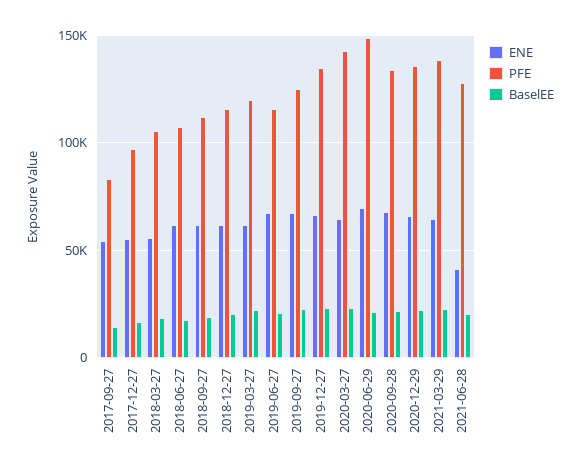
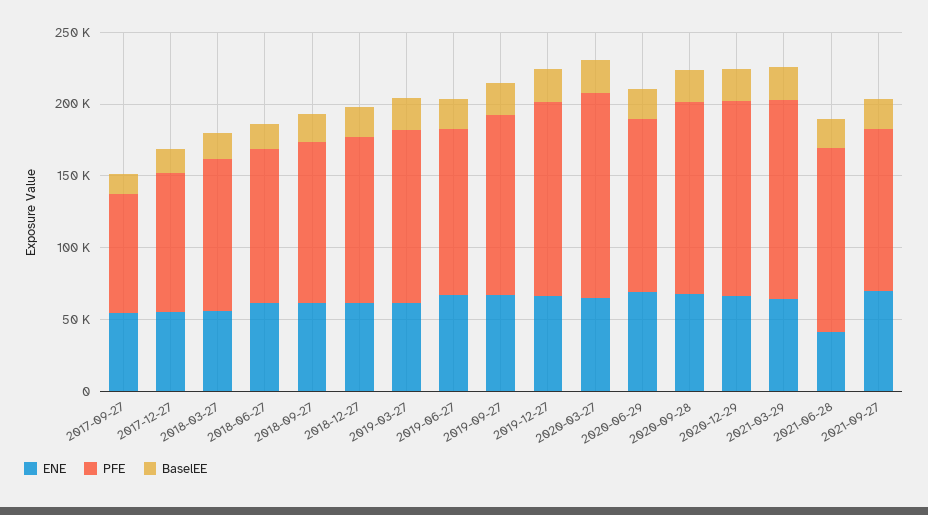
PFE, 2020-06-29: 150000 -> 120000
ENE, 2021-09-27: none -> 70000
PFE, 2021-09-27: none -> 110000
BaselEE, 2021-09-27: none -> 20000

